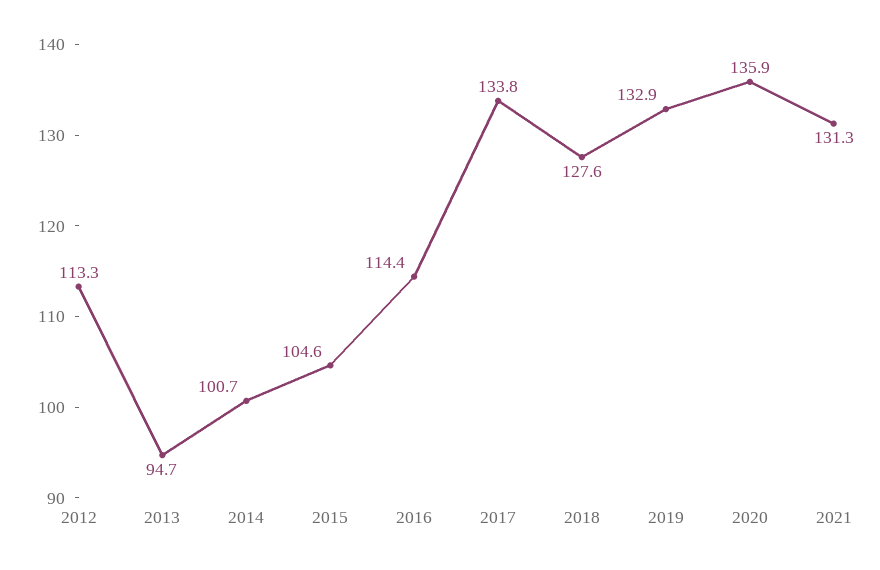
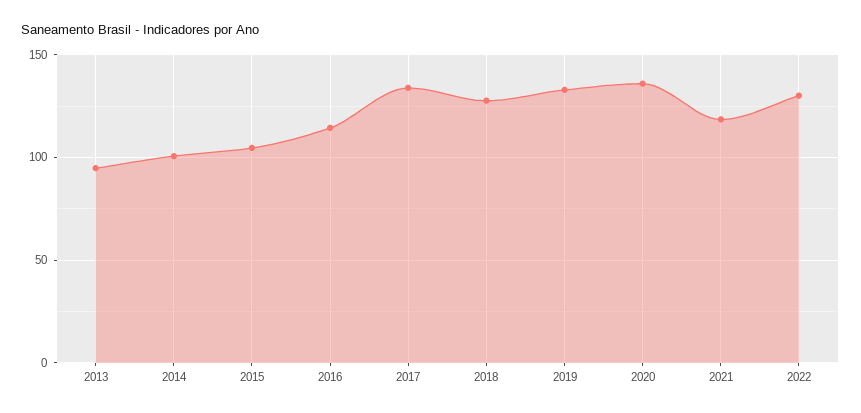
2012: 113.3 -> none
2021: 131.3 -> 120
2022: none -> 130

